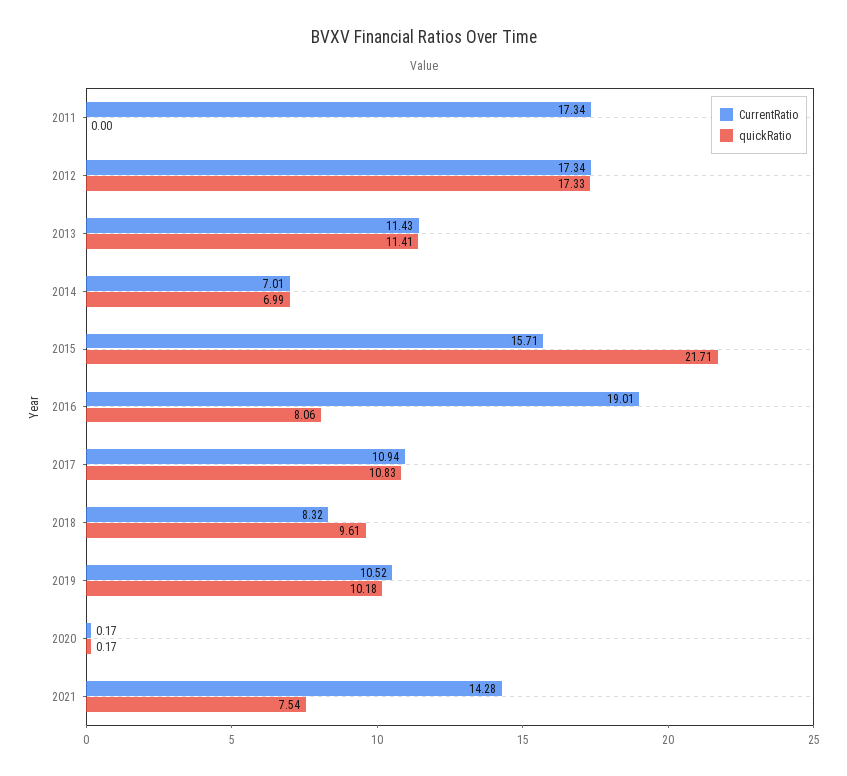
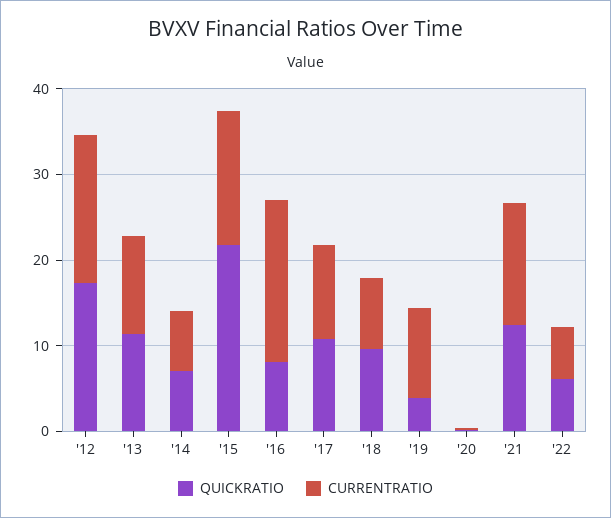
CurrentRatio, 2011: 17.34 -> none
quickRatio, 2011: 0 -> none
quickRatio, 2019: 10.18 -> 4
quickRatio, 2021: 7.54 -> 12
quickRatio, '22: none -> 6
CurrentRatio, '22: none -> 6

